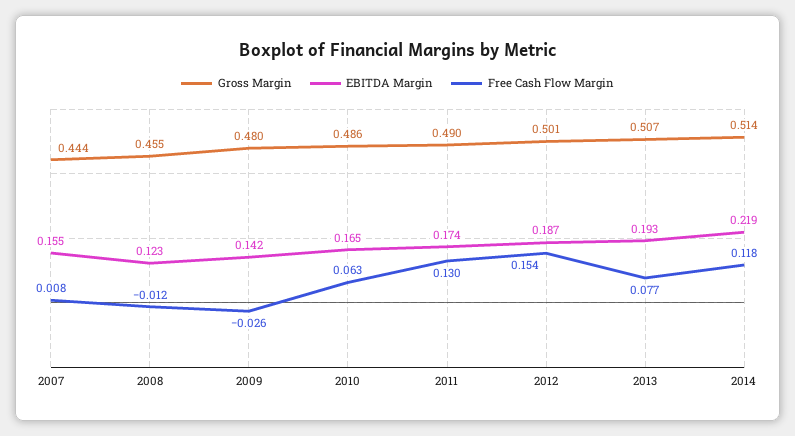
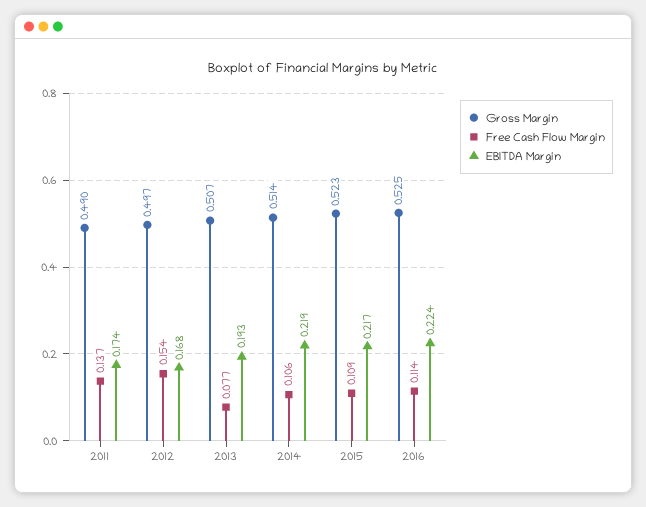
Gross Margin, 2007: 0.444 -> none
EBITDA Margin, 2007: 0.155 -> none
Free Cash Flow Margin, 2007: 0.008 -> none
Gross Margin, 2008: 0.455 -> none
EBITDA Margin, 2008: 0.123 -> none
Free Cash Flow Margin, 2008: -0.012 -> none
Gross Margin, 2009: 0.48 -> none
EBITDA Margin, 2009: 0.142 -> none
Free Cash Flow Margin, 2009: -0.026 -> none
Gross Margin, 2010: 0.486 -> none
EBITDA Margin, 2010: 0.165 -> none
Free Cash Flow Margin, 2010: 0.063 -> none
Free Cash Flow Margin, 2011: 0.13 -> 0.137
Gross Margin, 2012: 0.501 -> 0.497
EBITDA Margin, 2012: 0.187 -> 0.168
Free Cash Flow Margin, 2014: 0.118 -> 0.106
Gross Margin, 2015: none -> 0.523
Free Cash Flow Margin, 2015: none -> 0.109
EBITDA Margin, 2015: none -> 0.217
Gross Margin, 2016: none -> 0.525
Free Cash Flow Margin, 2016: none -> 0.114
EBITDA Margin, 2016: none -> 0.224

